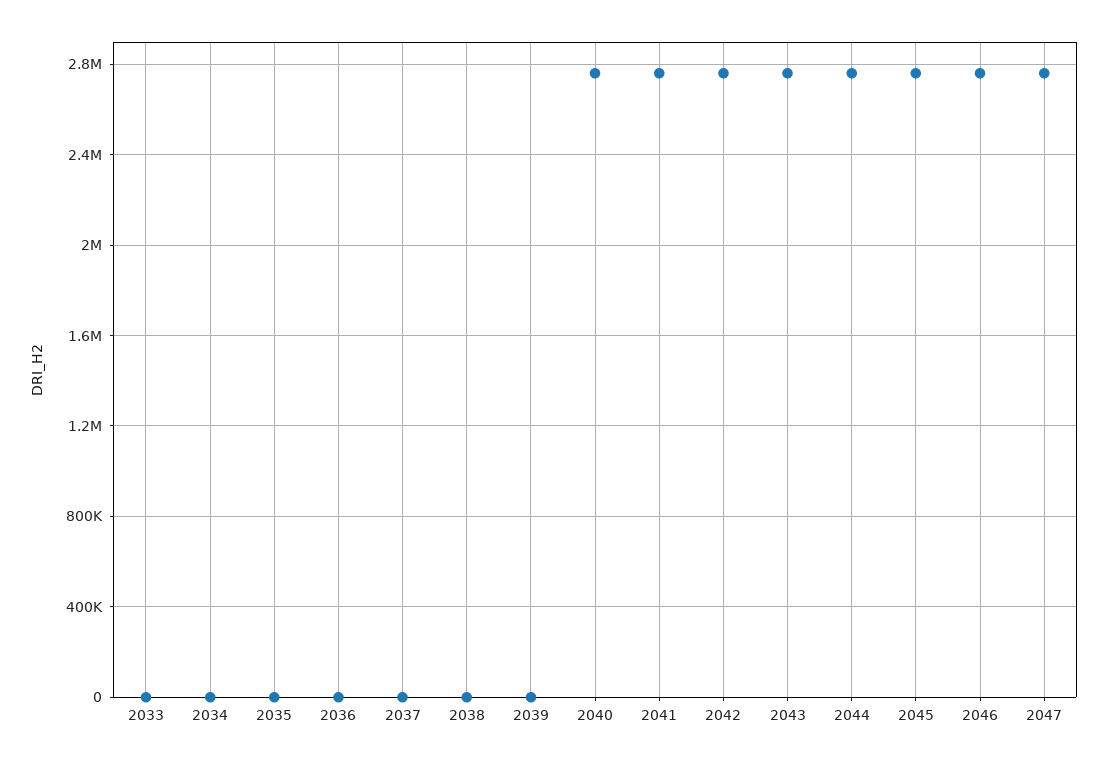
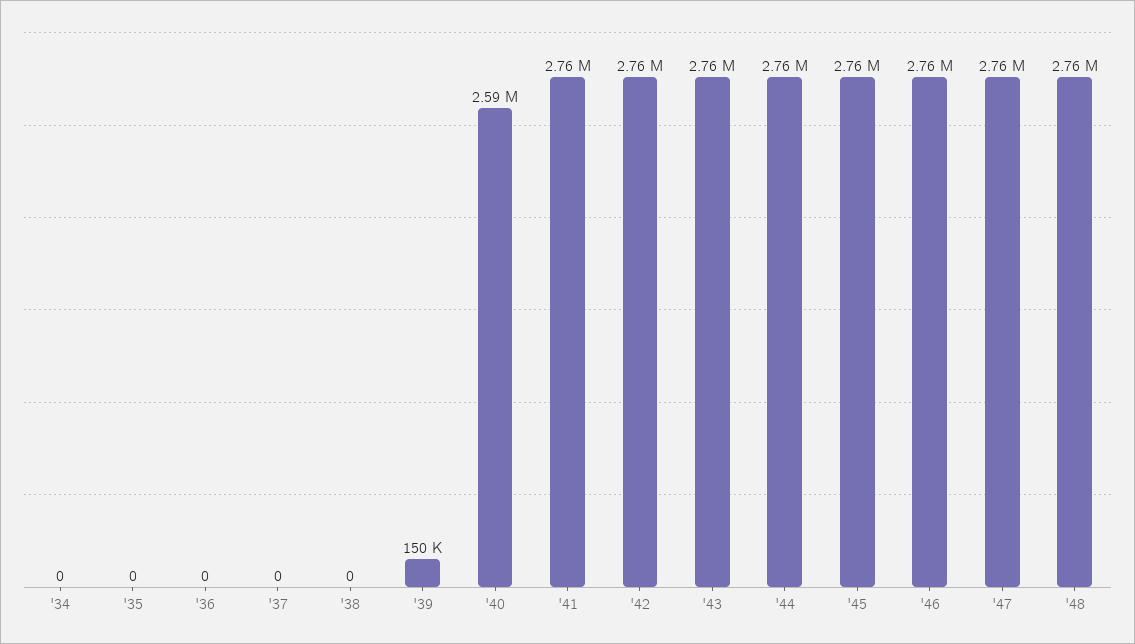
2033: 0 -> none
2039: 0 -> 150000
2040: 2750000 -> 2590000
'48: none -> 2760000

